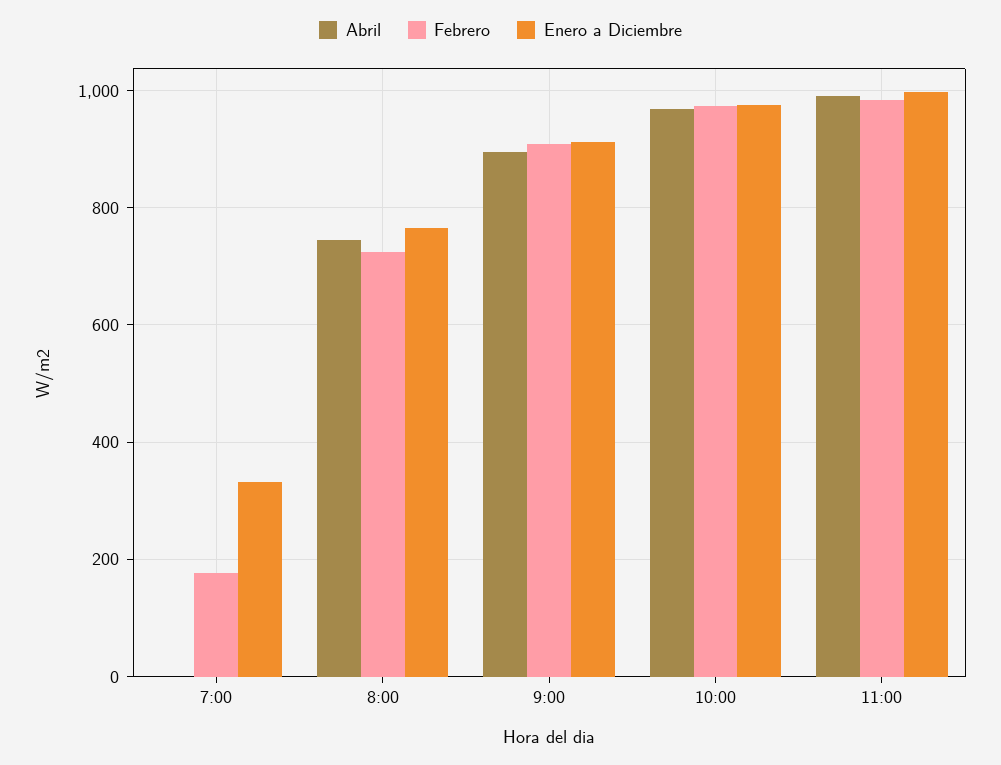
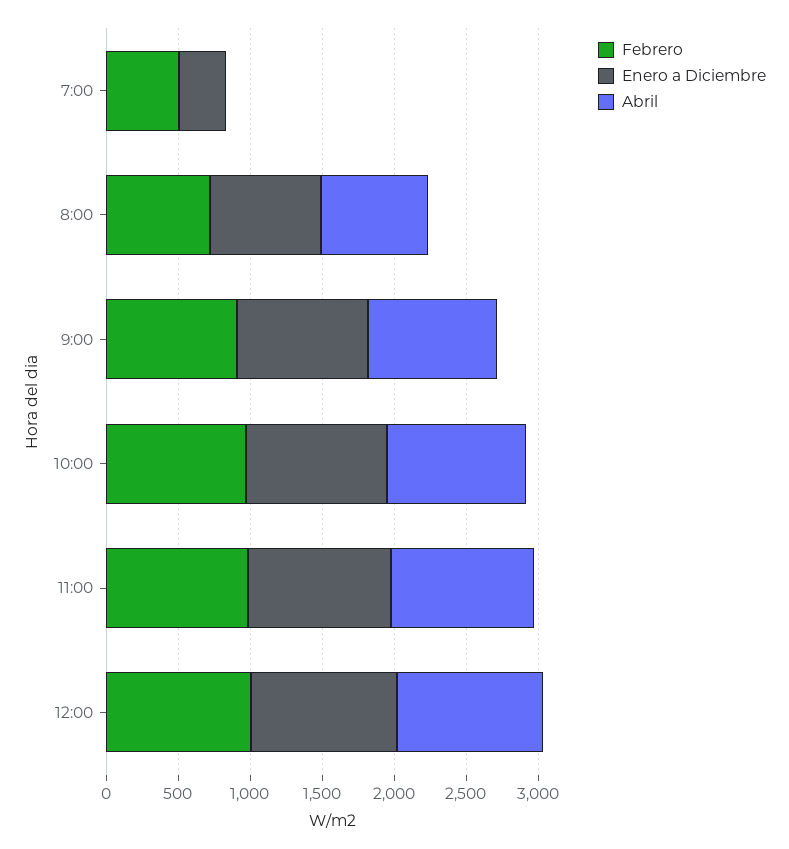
Febrero, 7:00: 180 -> 500
Febrero, 12:00: none -> 1000
Enero a Diciembre, 12:00: none -> 1000
Abril, 12:00: none -> 1000

